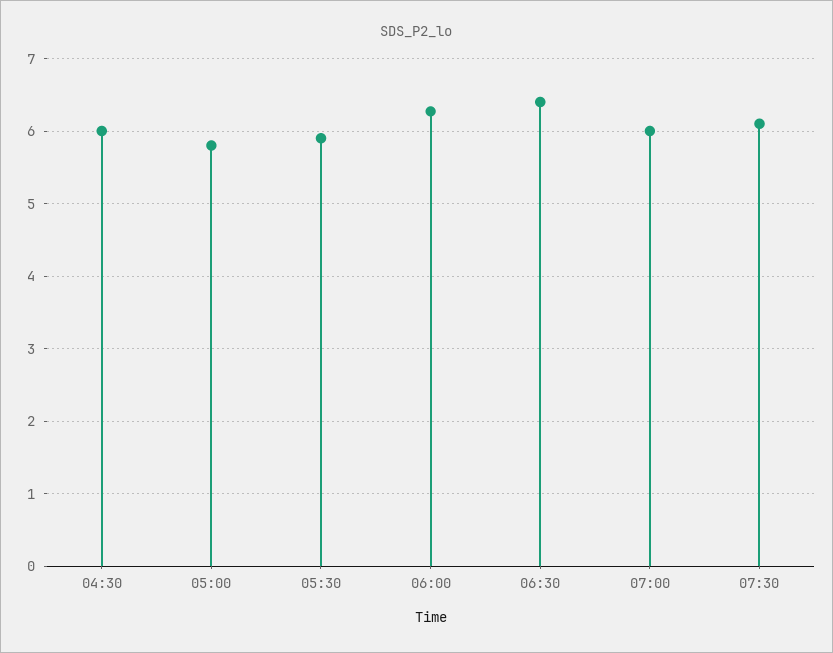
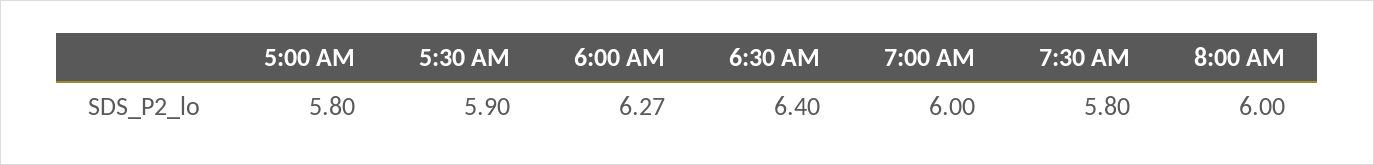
04:30: 6 -> none
07:30: 6.1 -> 5.8
8:00 AM: none -> 6

